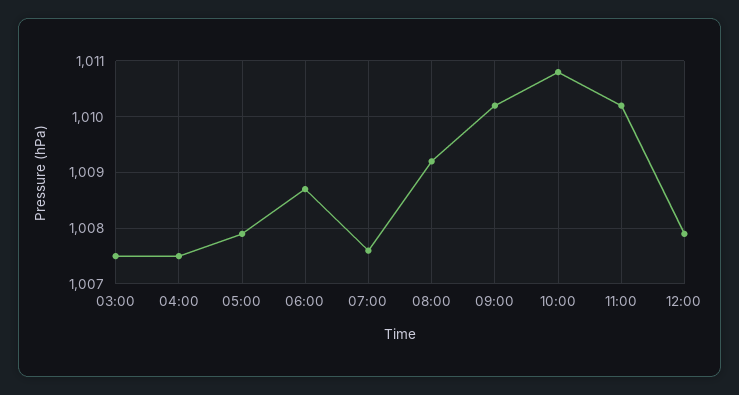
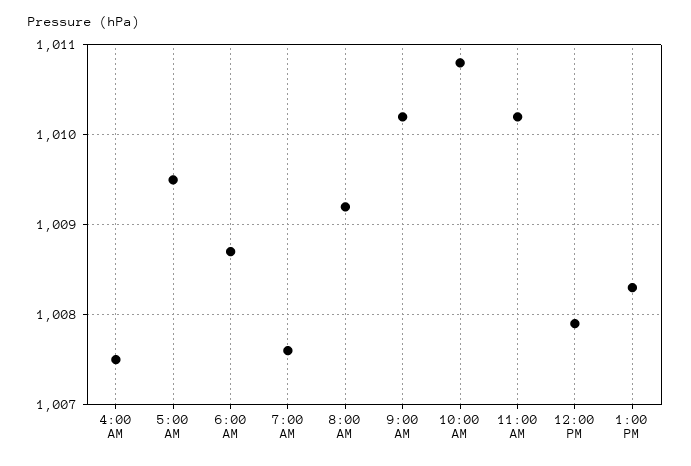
03:00: 1007.5 -> none
05:00: 1008 -> 1009.5
1:00 PM: none -> 1008.3

